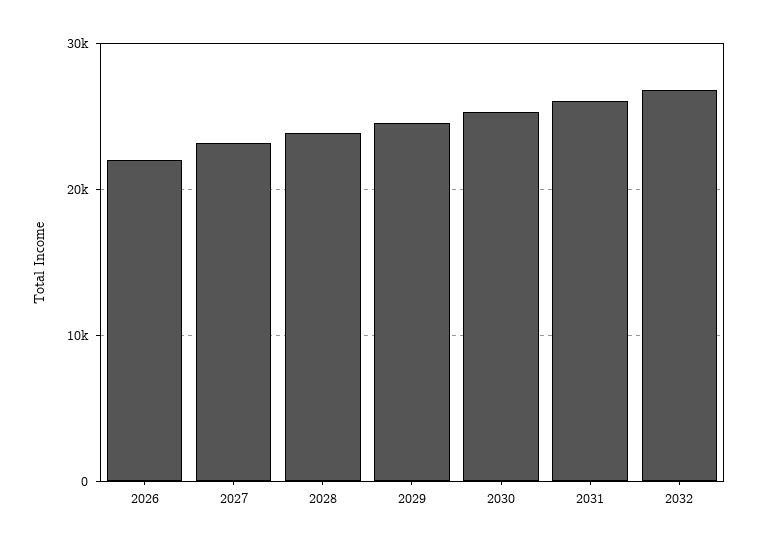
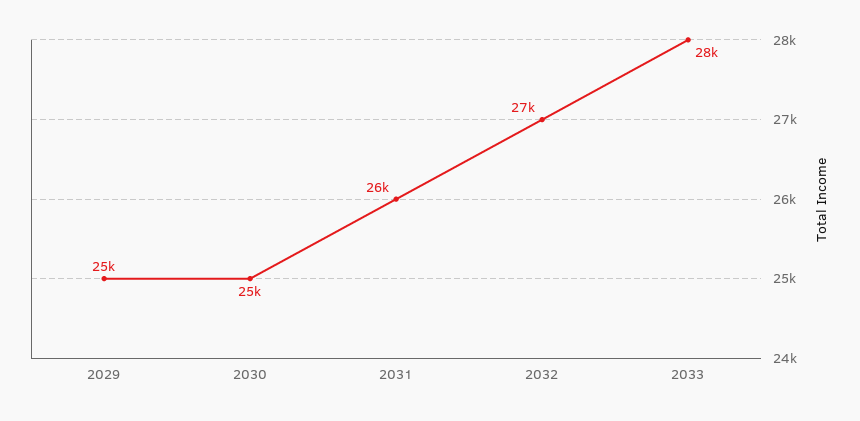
2026: 22000 -> none
2027: 23000 -> none
2028: 24000 -> none
2033: none -> 28000

